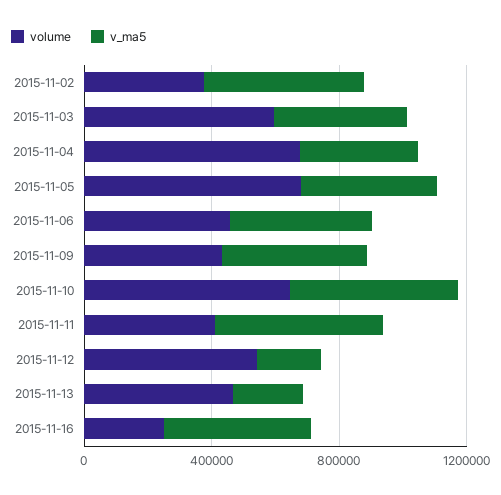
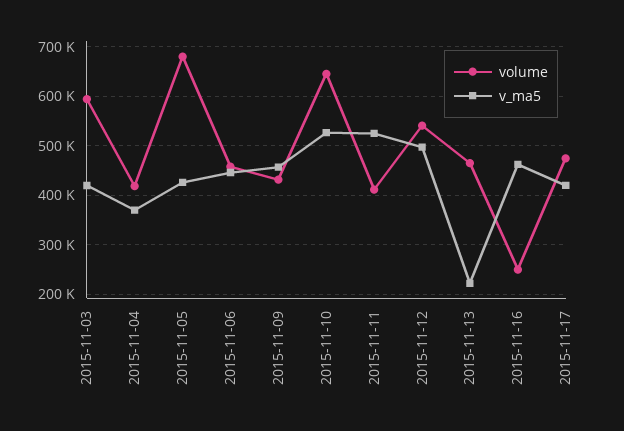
volume, 2015-11-02: 400000 -> none
v_ma5, 2015-11-02: 500000 -> none
volume, 2015-11-04: 700000 -> 420000
v_ma5, 2015-11-12: 200000 -> 500000
volume, 2015-11-17: none -> 480000
v_ma5, 2015-11-17: none -> 420000

